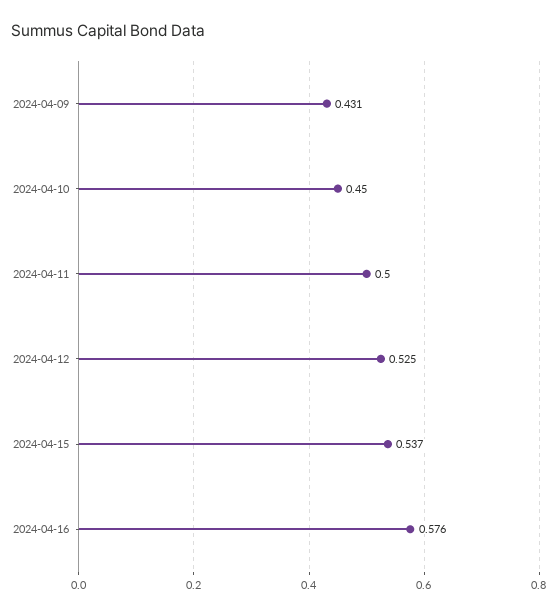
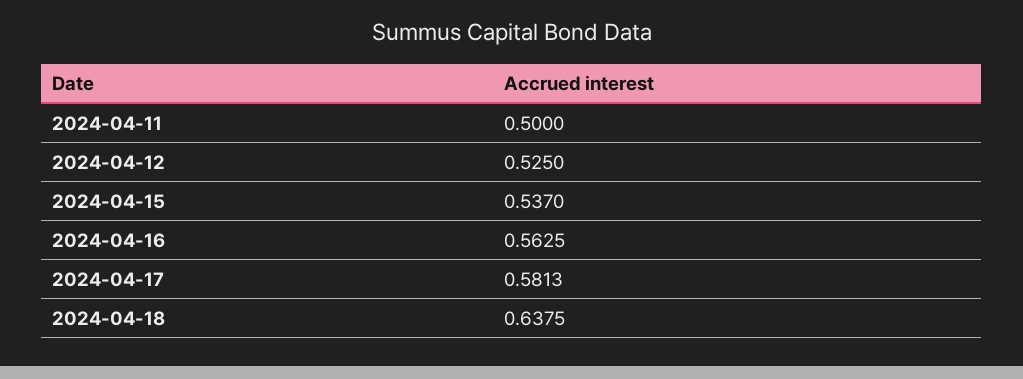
2024-04-09: 0.431 -> none
2024-04-10: 0.45 -> none
2024-04-16: 0.576 -> 0.5625
2024-04-17: none -> 0.5813
2024-04-18: none -> 0.6375

